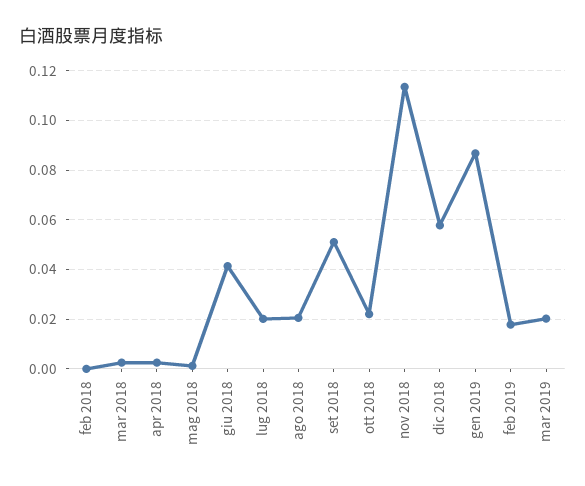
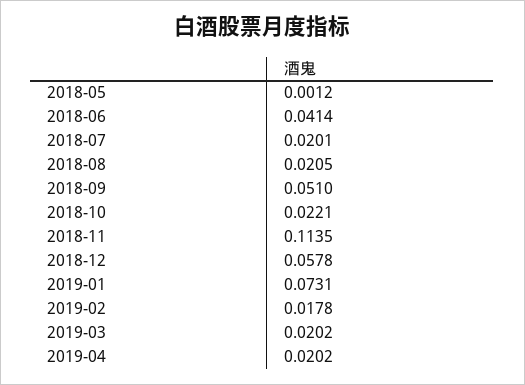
feb 2018: 0 -> none
mar 2018: 0.0025 -> none
apr 2018: 0.0025 -> none
gen 2019: 0.0875 -> 0.0731
2019-04: none -> 0.0202

